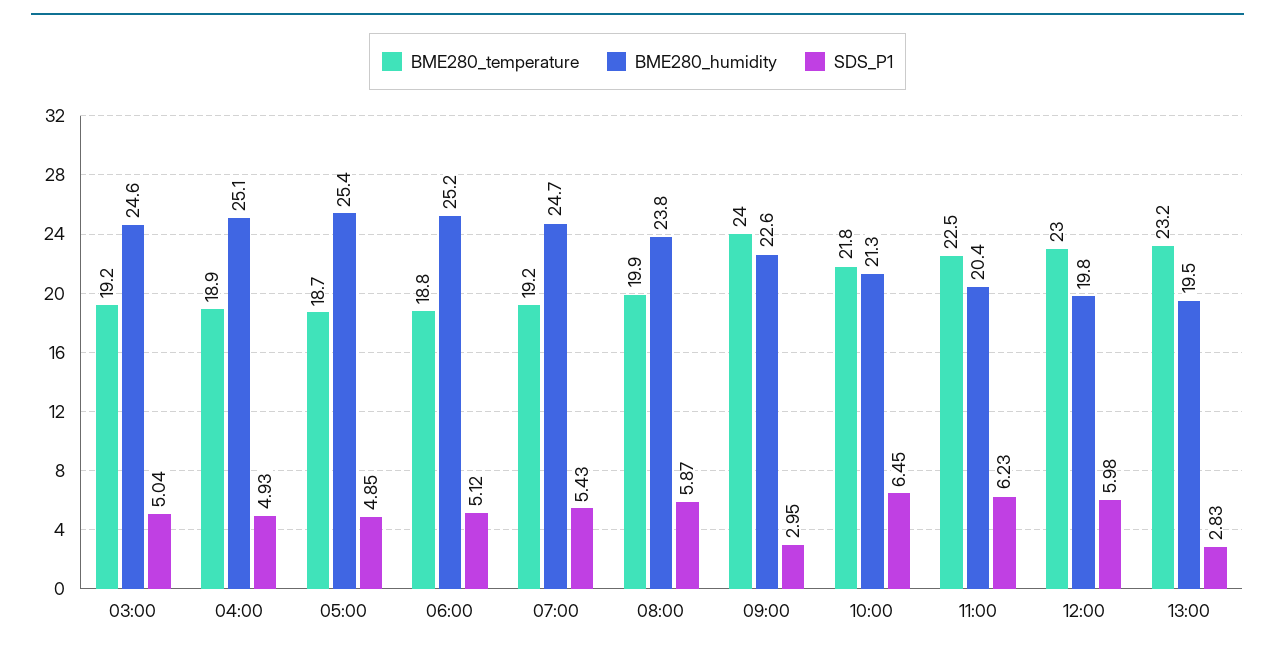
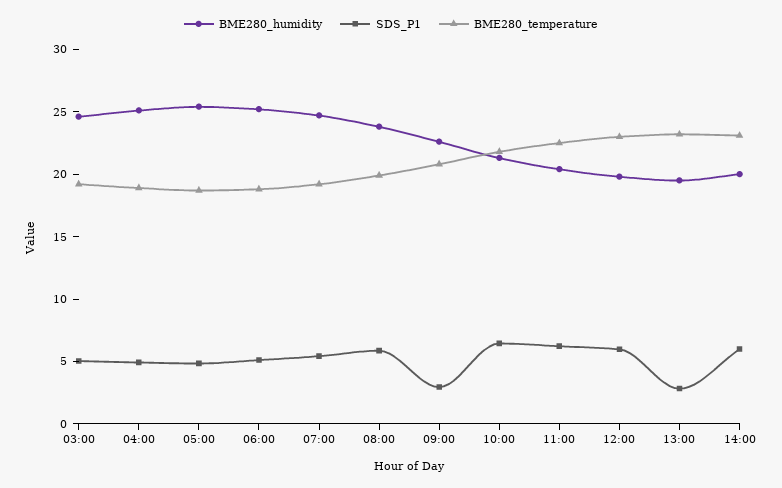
BME280_temperature, 09:00: 24 -> 21
BME280_humidity, 14:00: none -> 20
SDS_P1, 14:00: none -> 6
BME280_temperature, 14:00: none -> 23

